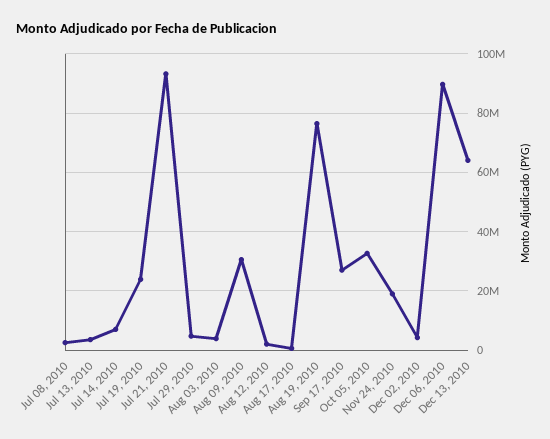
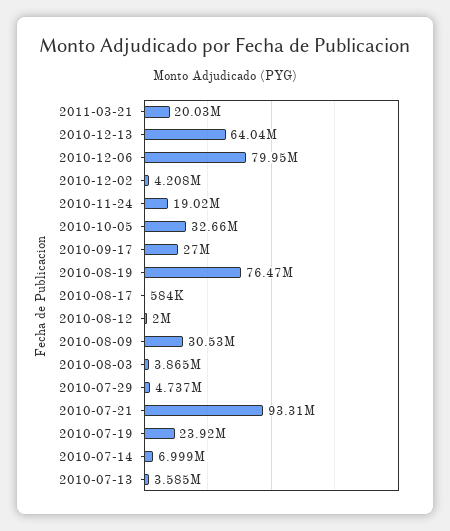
Jul 08, 2010: 2500000 -> none
Dec 06, 2010: 90000000 -> 79950000
2011-03-21: none -> 20030000

